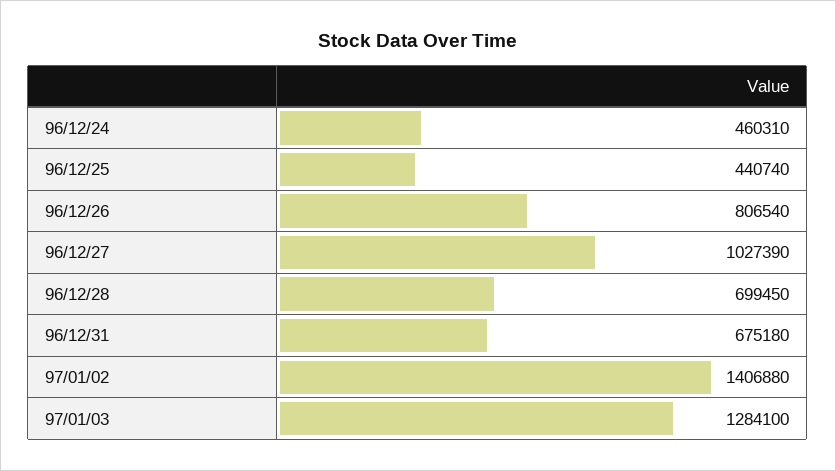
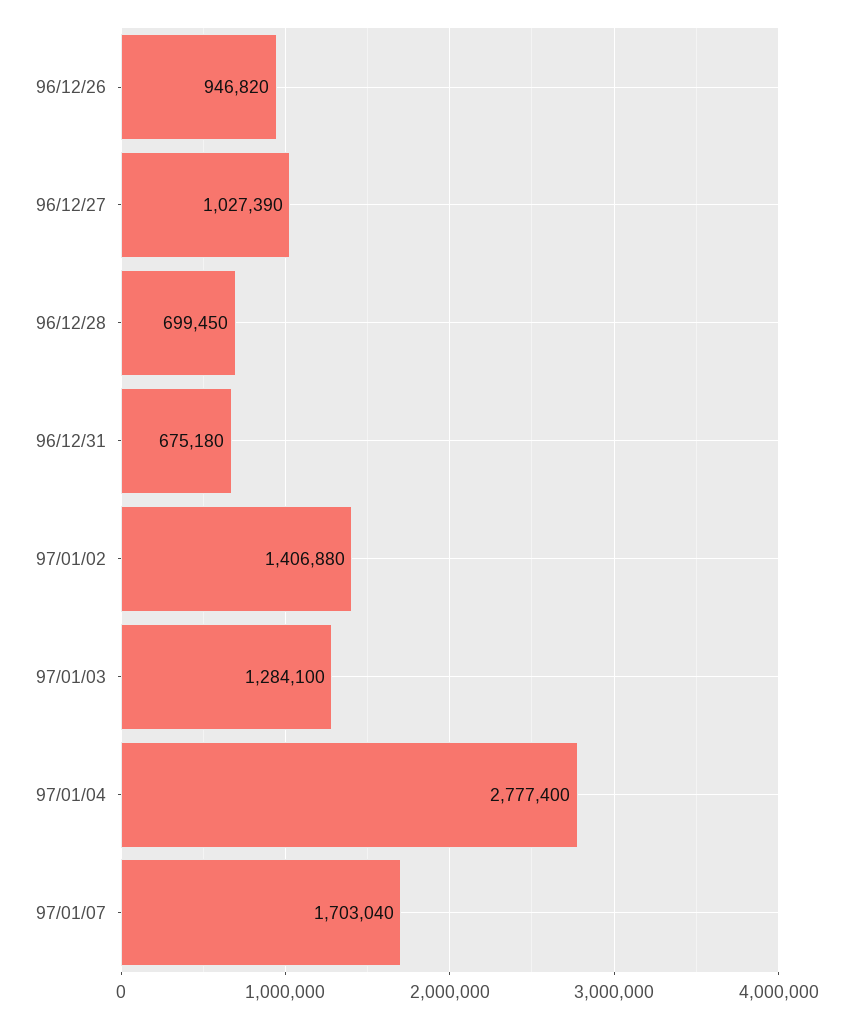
96/12/24: 460310 -> none
96/12/25: 440740 -> none
96/12/26: 806540 -> 946820
97/01/04: none -> 2777400
97/01/07: none -> 1703040

